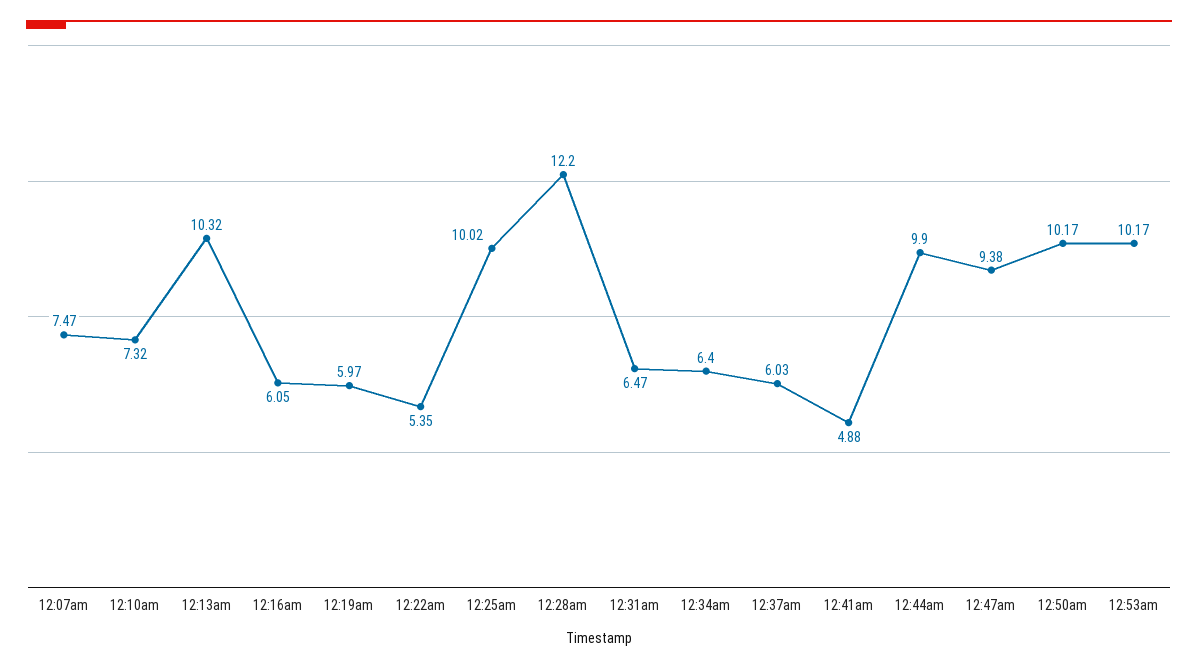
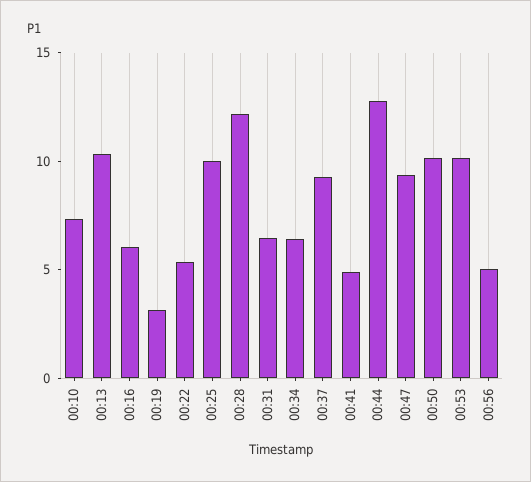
12:07am: 7.47 -> none
12:19am: 5.97 -> 3
12:37am: 6.03 -> 9
12:44am: 9.9 -> 13
00:56: none -> 5

